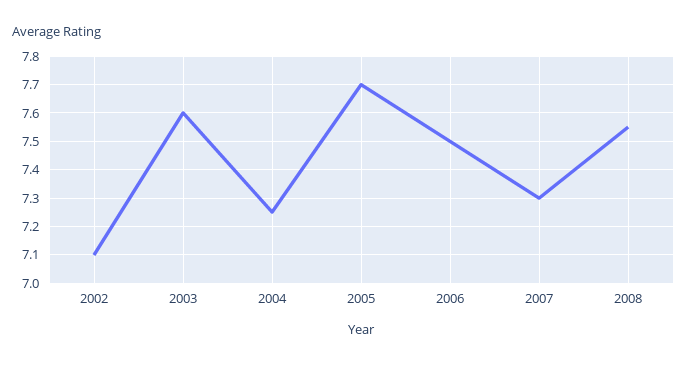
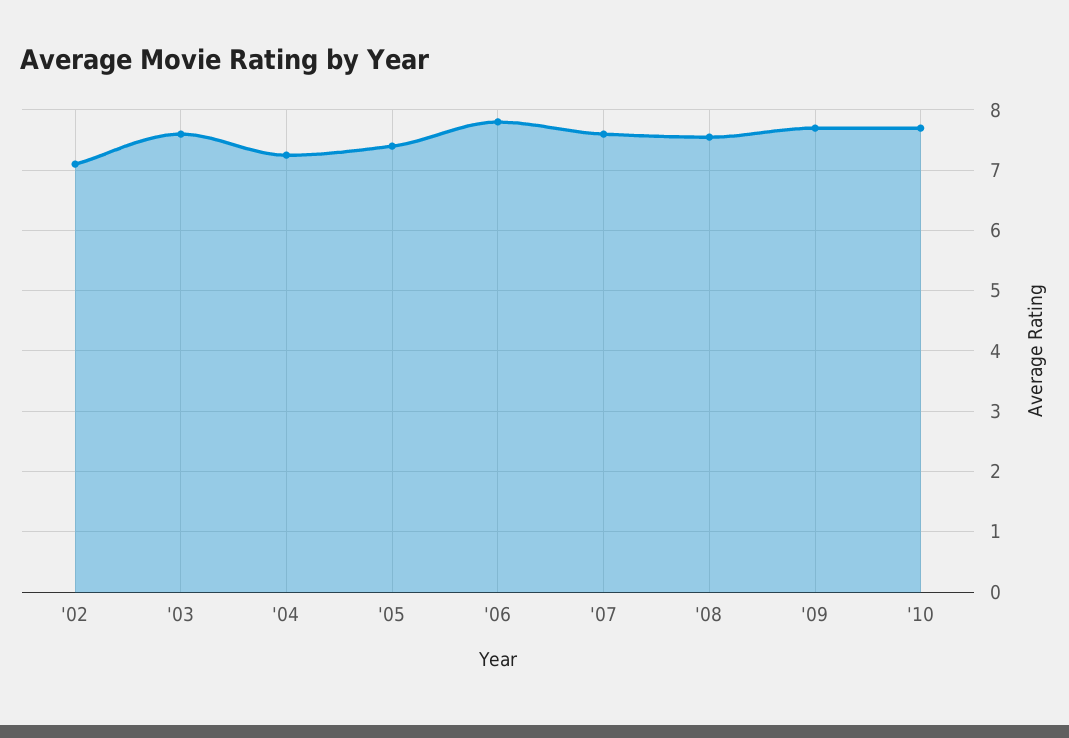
2005: 7.7 -> 7.4
2006: 7.5 -> 7.8
2007: 7.3 -> 7.6
'09: none -> 7.7
'10: none -> 7.7

